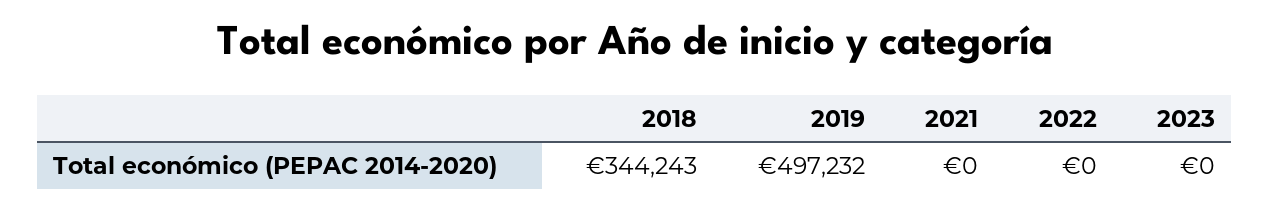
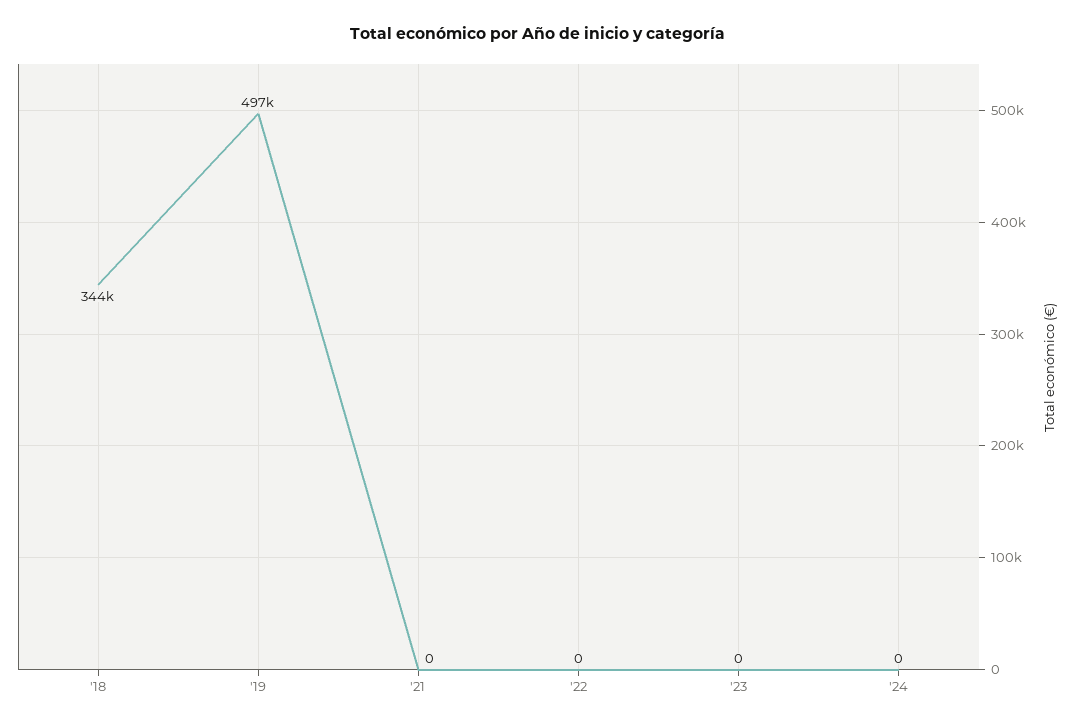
'24: none -> 0

